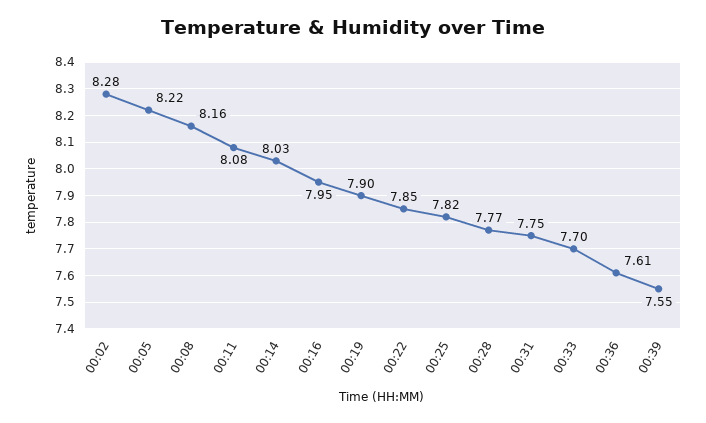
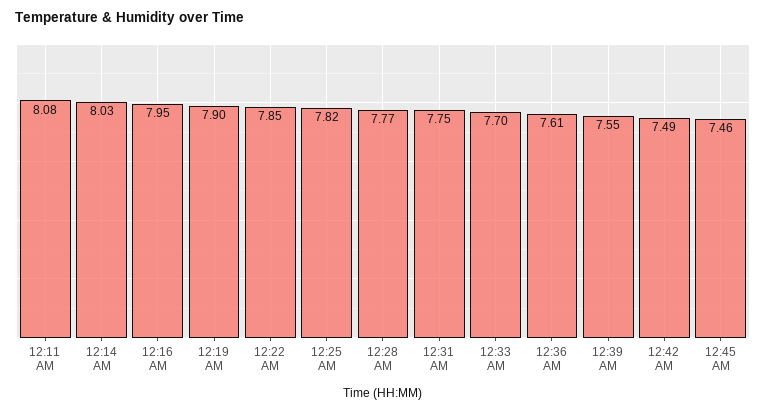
00:02: 8.28 -> none
00:05: 8.22 -> none
00:08: 8.16 -> none
12:42 AM: none -> 7.49
12:45 AM: none -> 7.46

